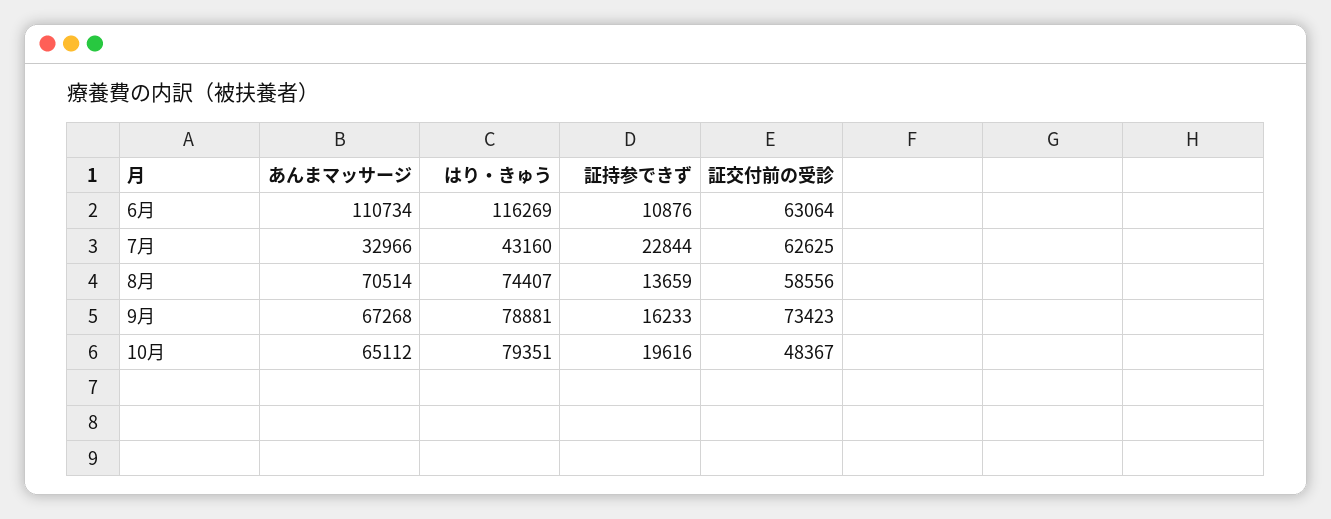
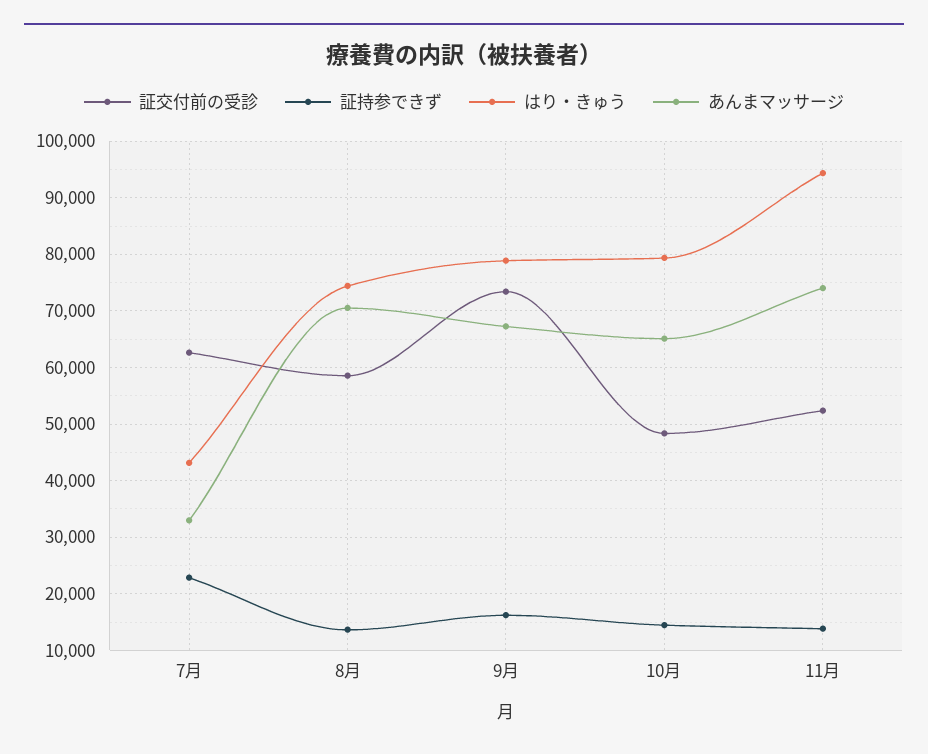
あんまマッサージ, 6月: 110734 -> none
はり・きゅう, 6月: 116269 -> none
証持参できず, 6月: 10876 -> none
証交付前の受診, 6月: 63064 -> none
証持参できず, 10月: 19616 -> 14000
証交付前の受診, 11月: none -> 52000
証持参できず, 11月: none -> 14000
はり・きゅう, 11月: none -> 94000
あんまマッサージ, 11月: none -> 74000

